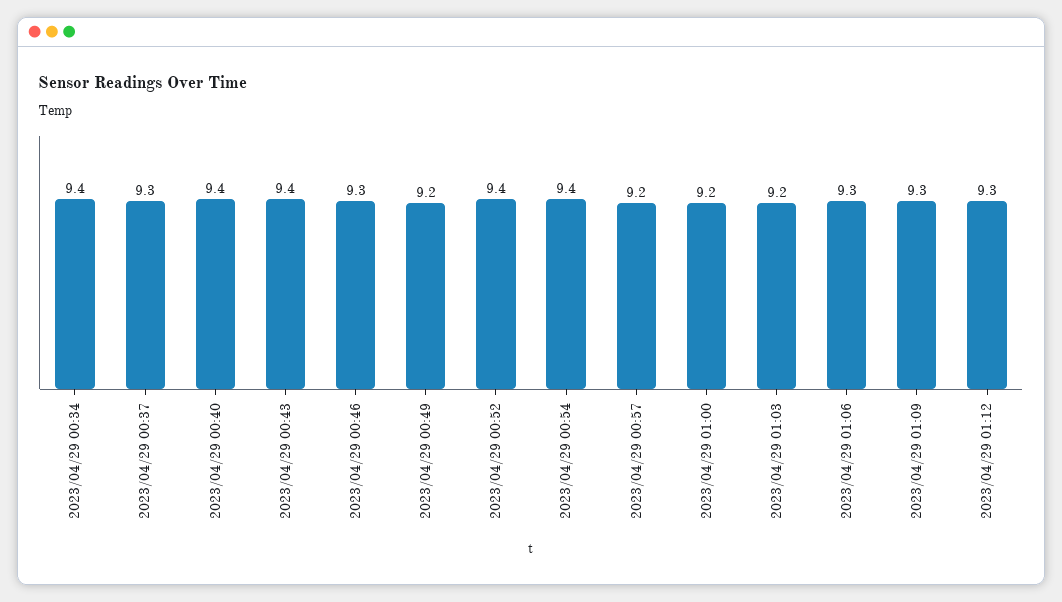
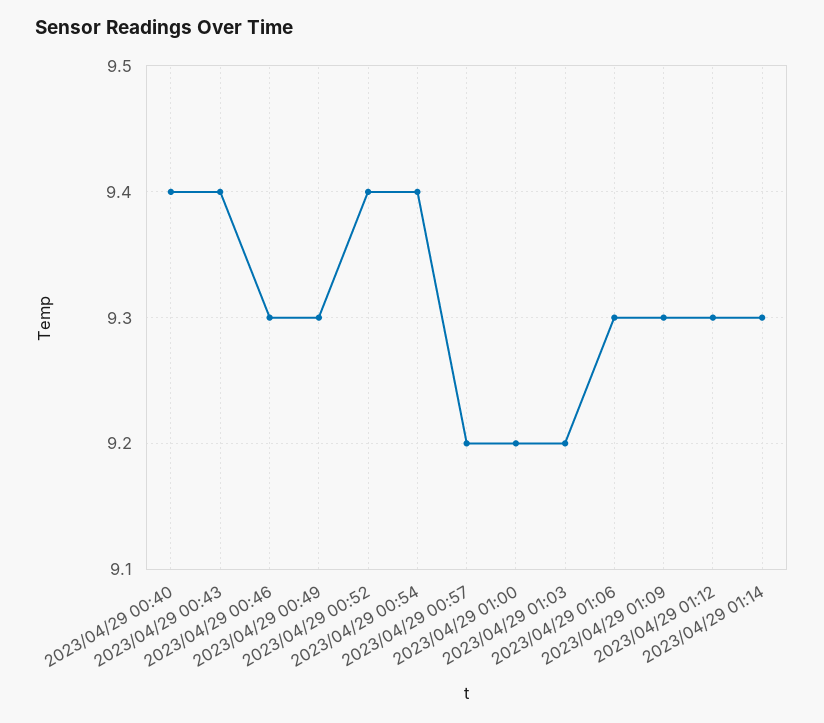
2023/04/29 00:34: 9.4 -> none
2023/04/29 00:37: 9.3 -> none
2023/04/29 00:49: 9.2 -> 9.3
2023/04/29 01:14: none -> 9.3

